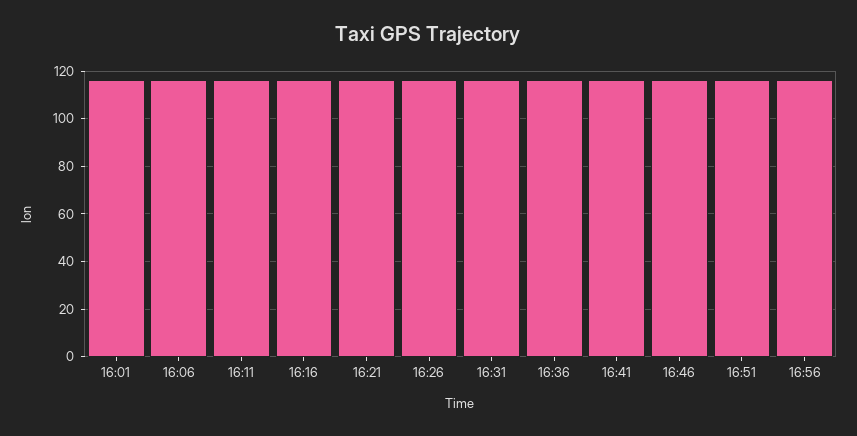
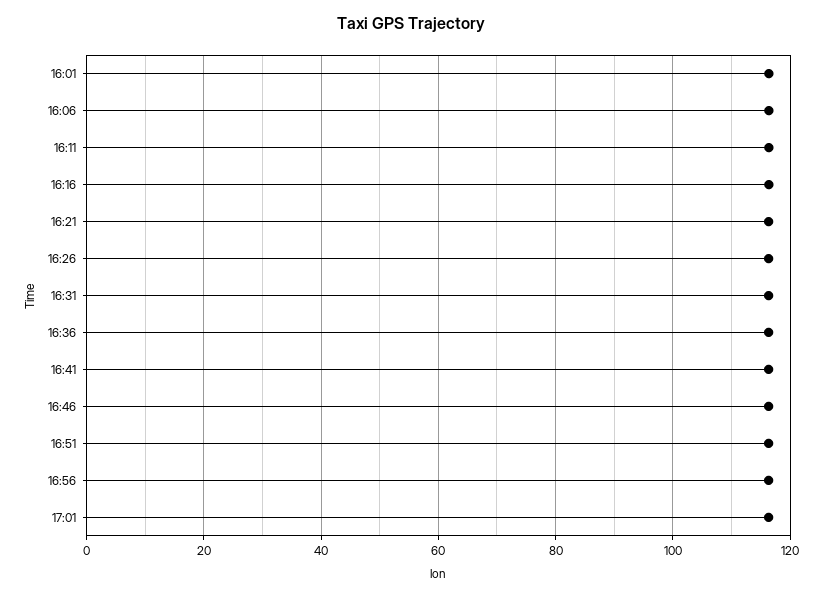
17:01: none -> 116

